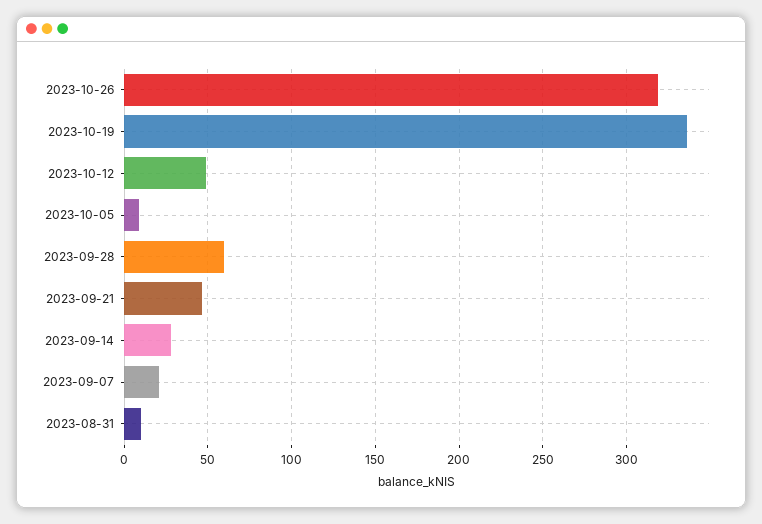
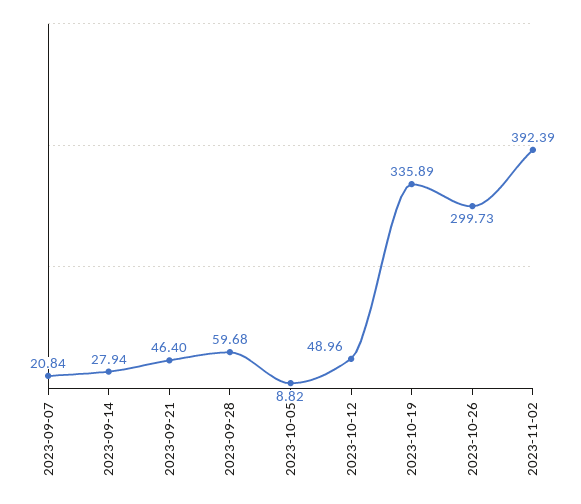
2023-10-26: 320 -> 299.73
2023-08-31: 10 -> none
2023-11-02: none -> 392.39

